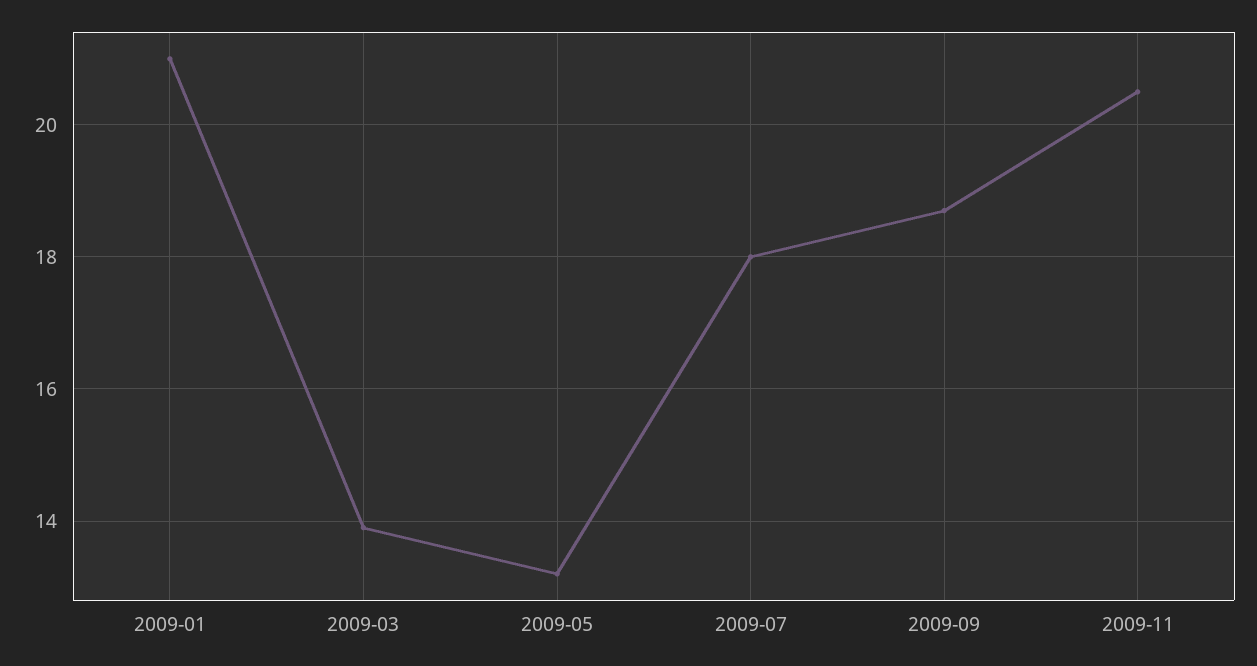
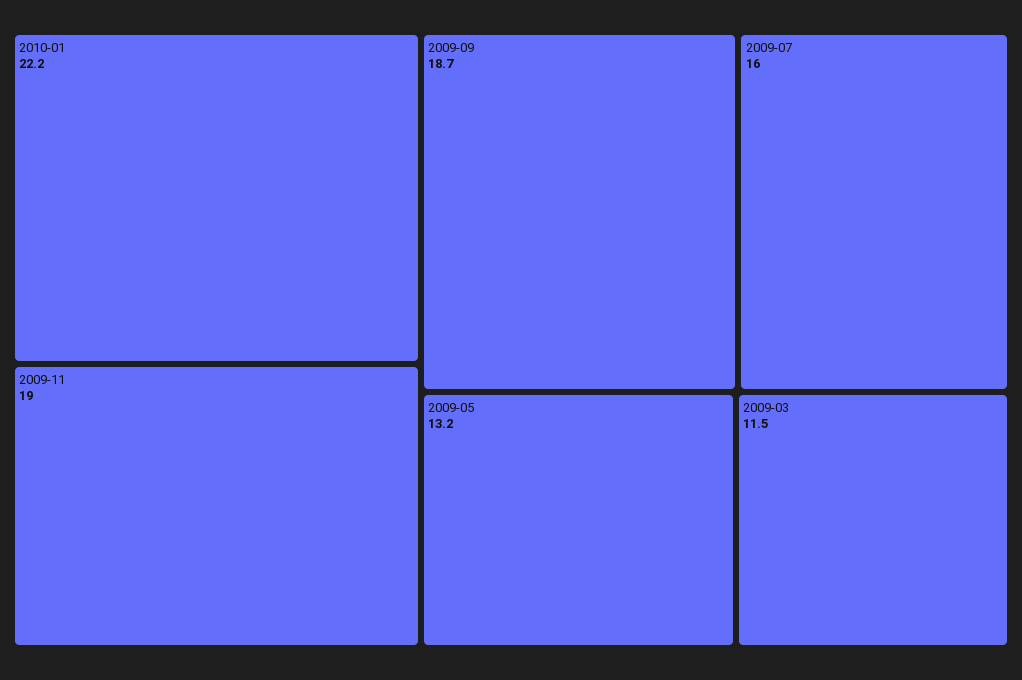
2009-01: 21 -> none
2009-03: 14 -> 11.5
2009-07: 18 -> 16
2009-11: 20.5 -> 19
2010-01: none -> 22.2

